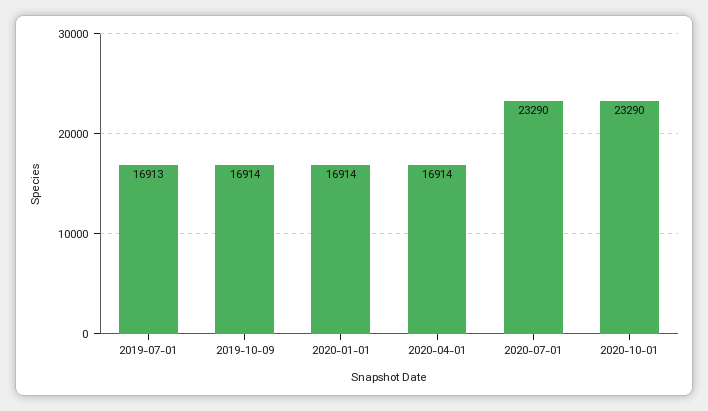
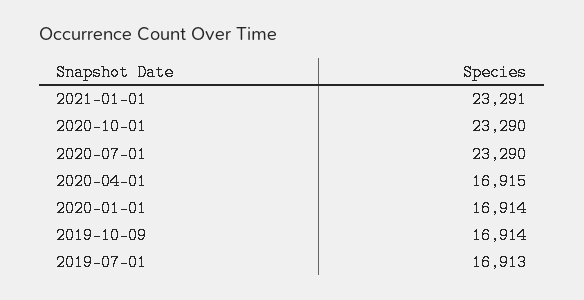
2020-04-01: 16914 -> 16915
2021-01-01: none -> 23291

